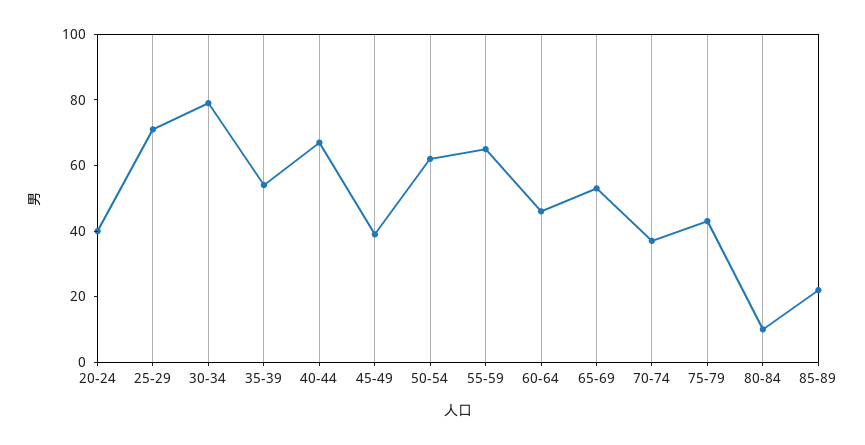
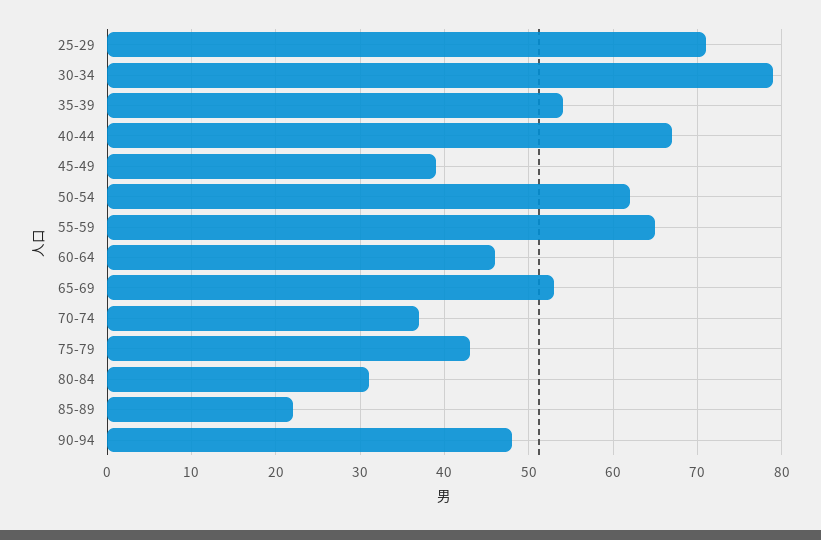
20-24: 40 -> none
80-84: 10 -> 31
90-94: none -> 48

